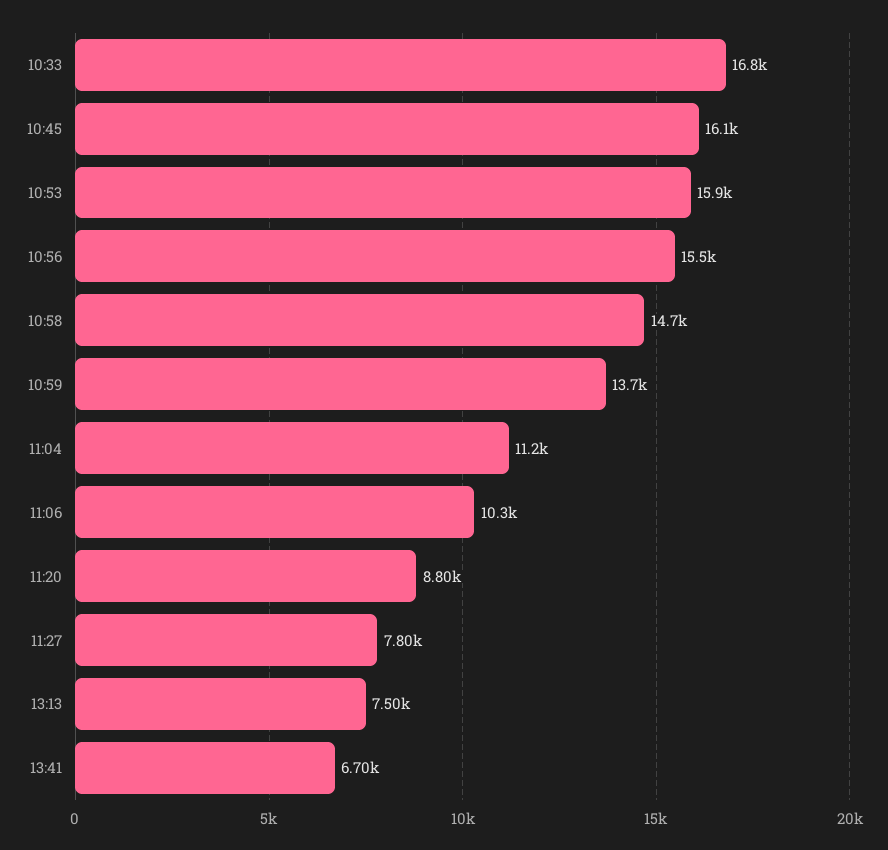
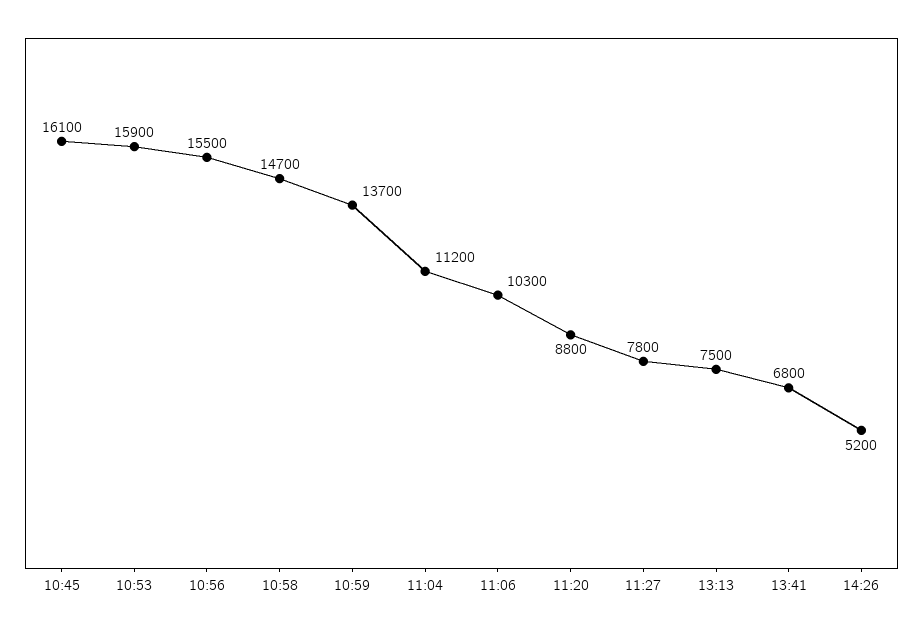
10:33: 16800 -> none
13:41: 6700 -> 6800
14:26: none -> 5200

